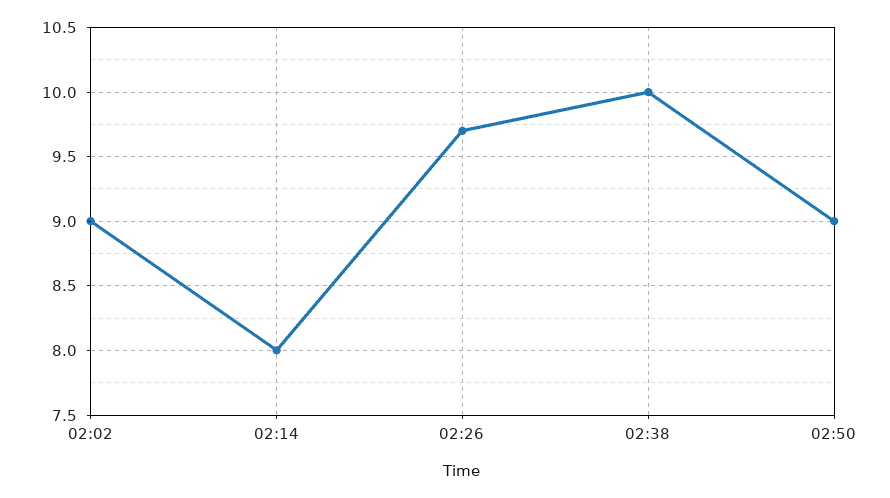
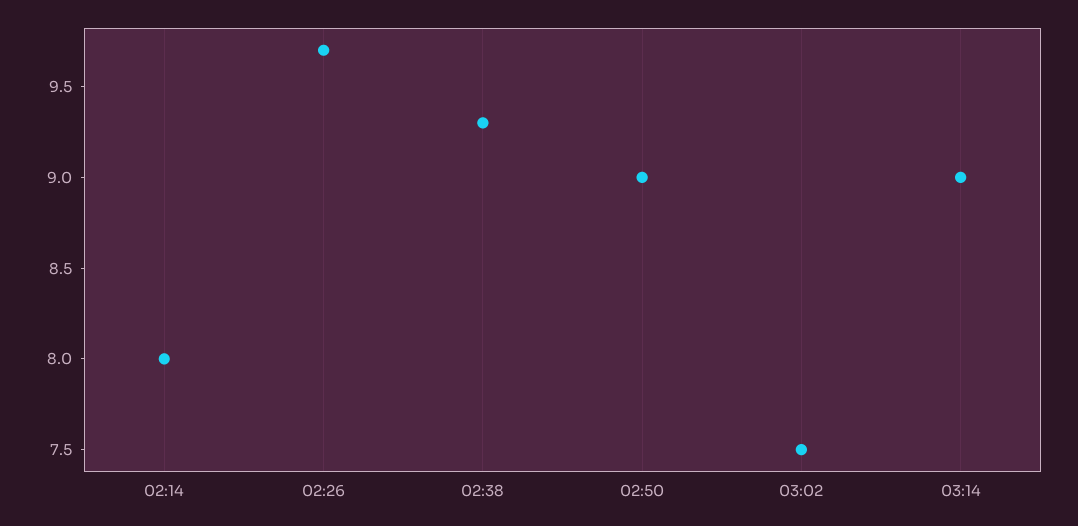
02:02: 9 -> none
02:38: 10 -> 9.3
03:02: none -> 7.5
03:14: none -> 9

